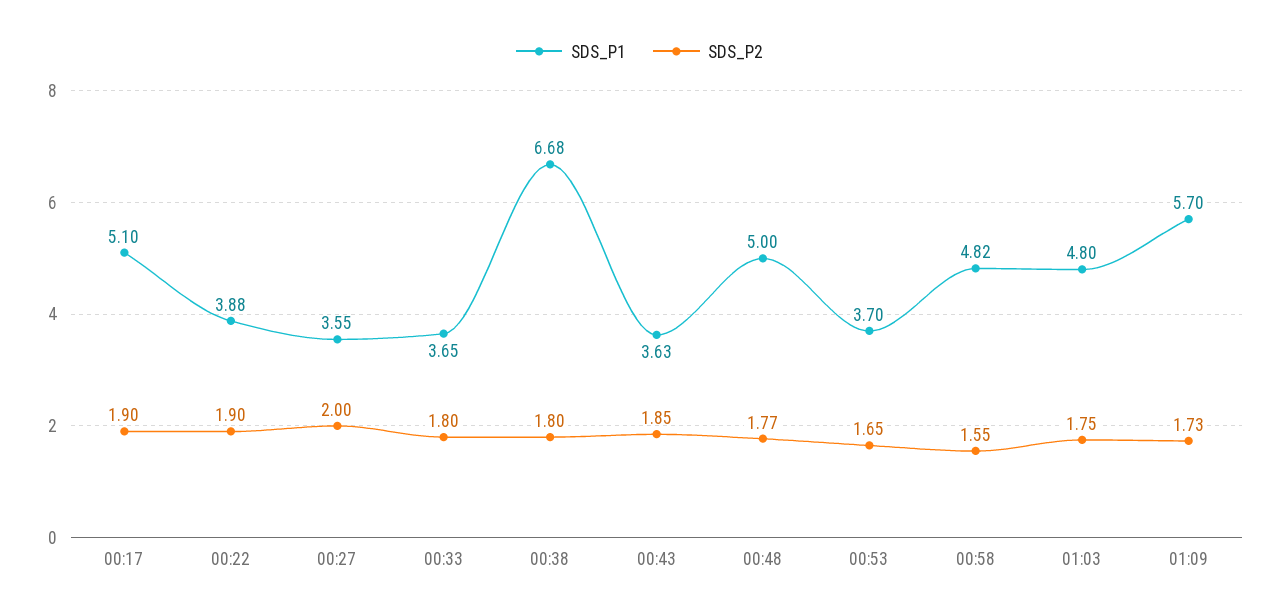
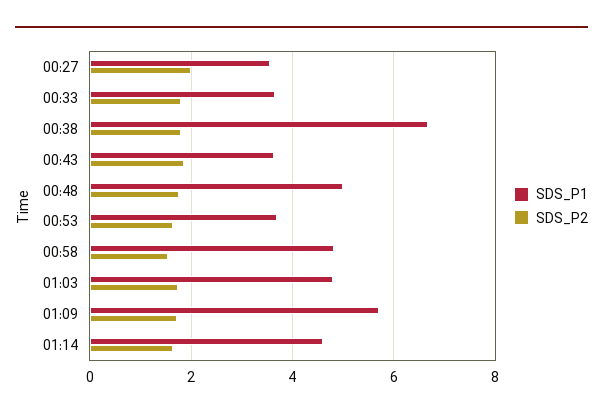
SDS_P1, 00:17: 5.1 -> none
SDS_P2, 00:17: 1.9 -> none
SDS_P1, 00:22: 3.88 -> none
SDS_P2, 00:22: 1.9 -> none
SDS_P1, 01:14: none -> 4.6
SDS_P2, 01:14: none -> 1.6

